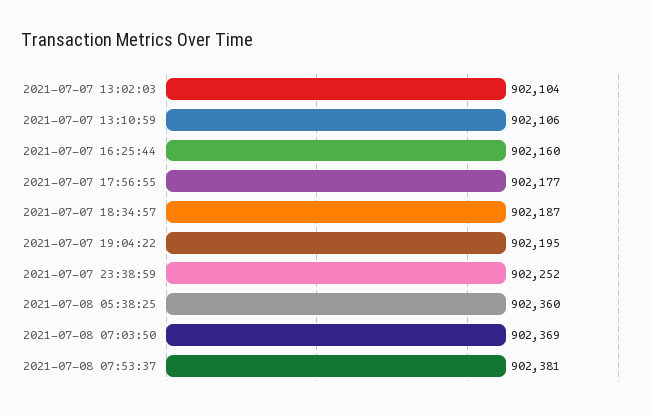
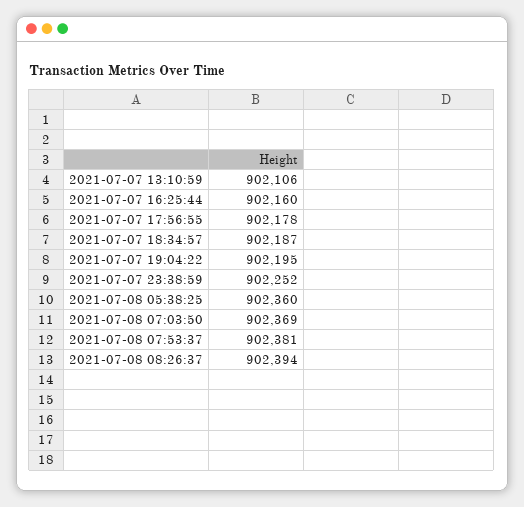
2021-07-07 13:02:03: 902104 -> none
2021-07-07 17:56:55: 902177 -> 902178
2021-07-08 08:26:37: none -> 902394

